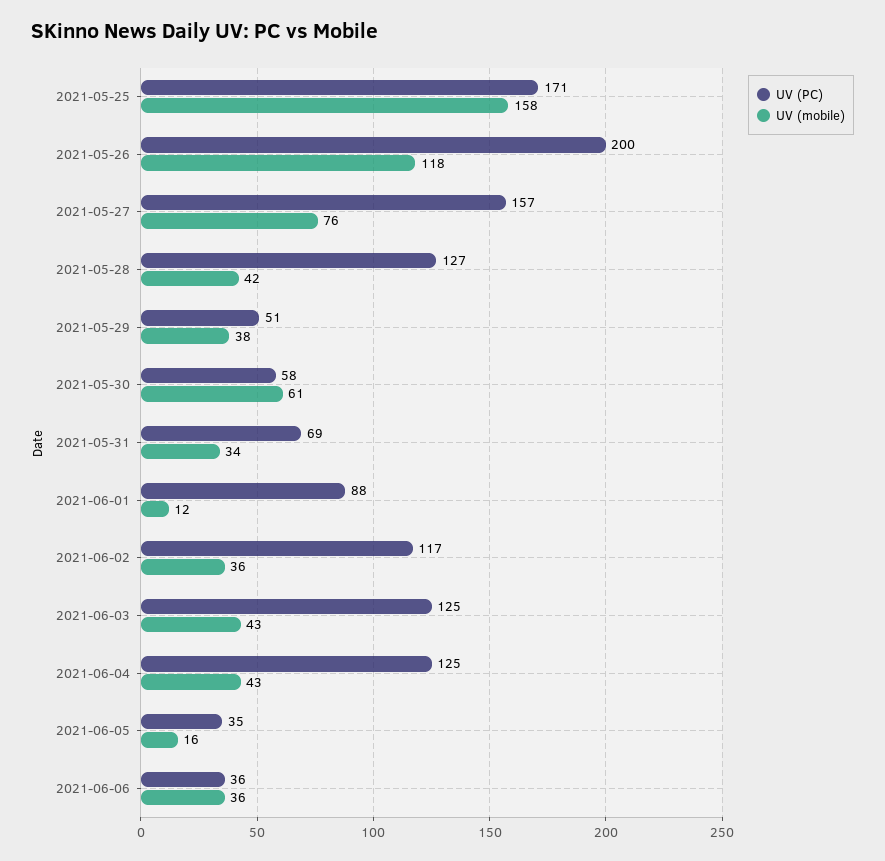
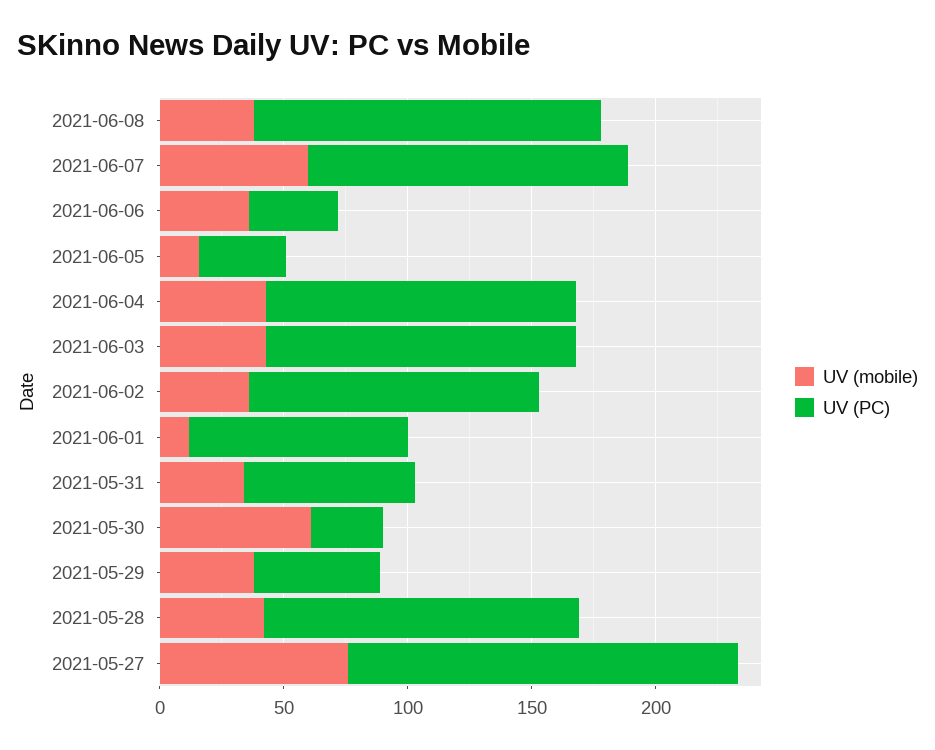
UV (PC), 2021-05-25: 171 -> none
UV (mobile), 2021-05-25: 158 -> none
UV (PC), 2021-05-26: 200 -> none
UV (mobile), 2021-05-26: 118 -> none
UV (PC), 2021-05-30: 58 -> 30
UV (mobile), 2021-06-08: none -> 40
UV (PC), 2021-06-08: none -> 140
UV (mobile), 2021-06-07: none -> 60
UV (PC), 2021-06-07: none -> 130

